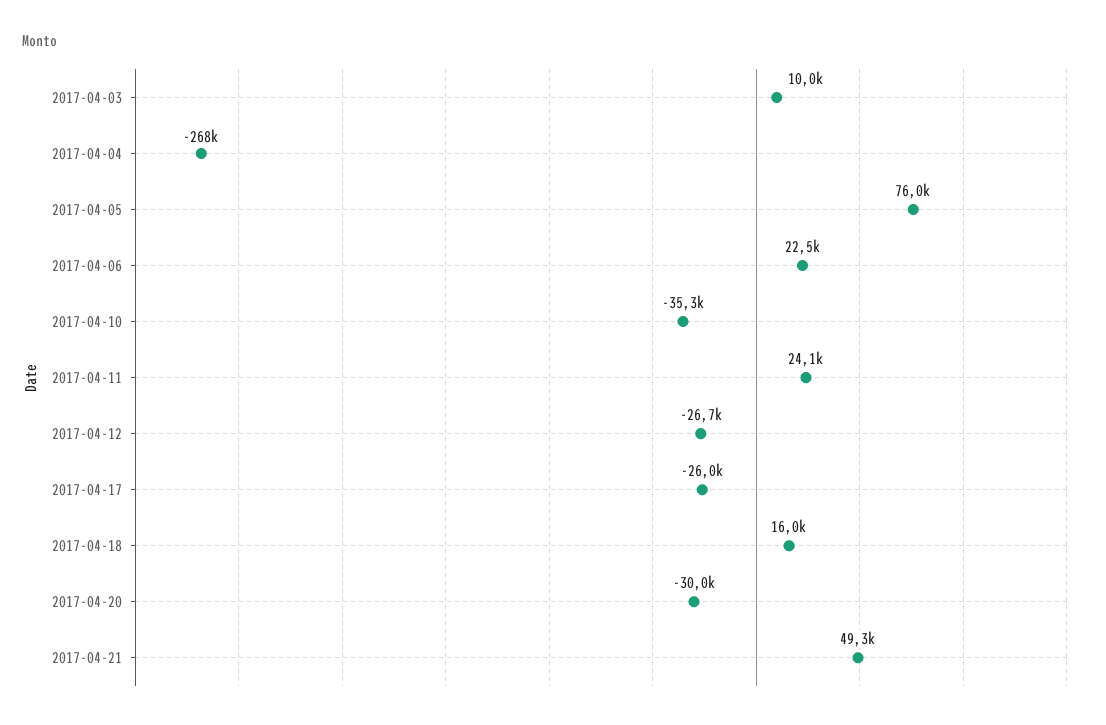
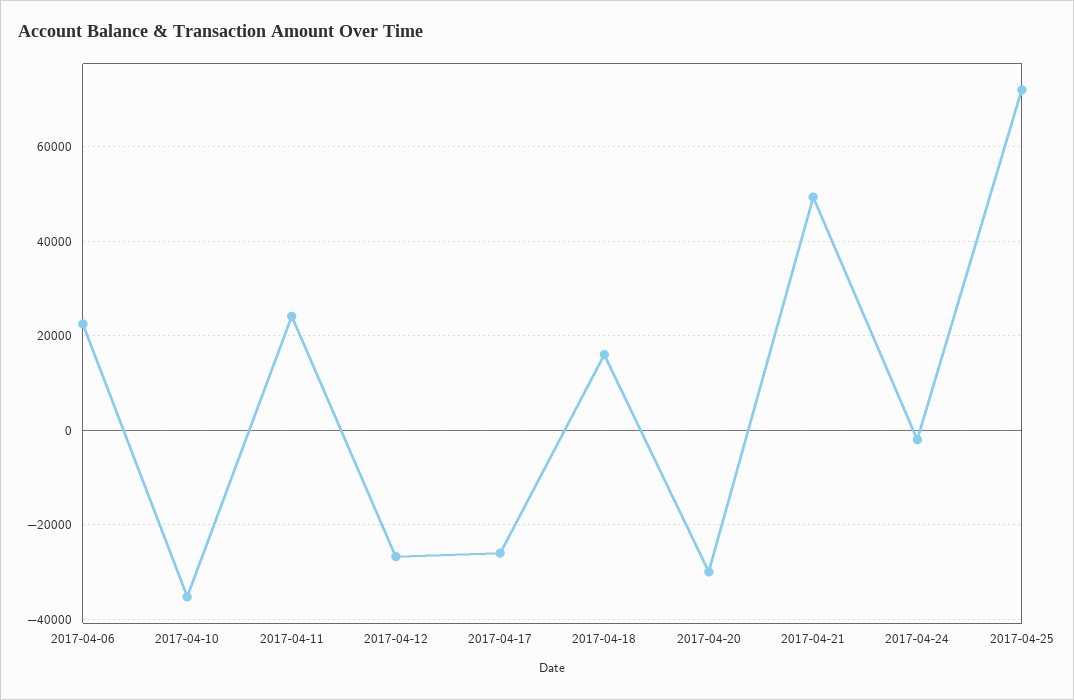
2017-04-03: 10000 -> none
2017-04-04: -268000 -> none
2017-04-05: 76000 -> none
2017-04-24: none -> -2000
2017-04-25: none -> 72000

